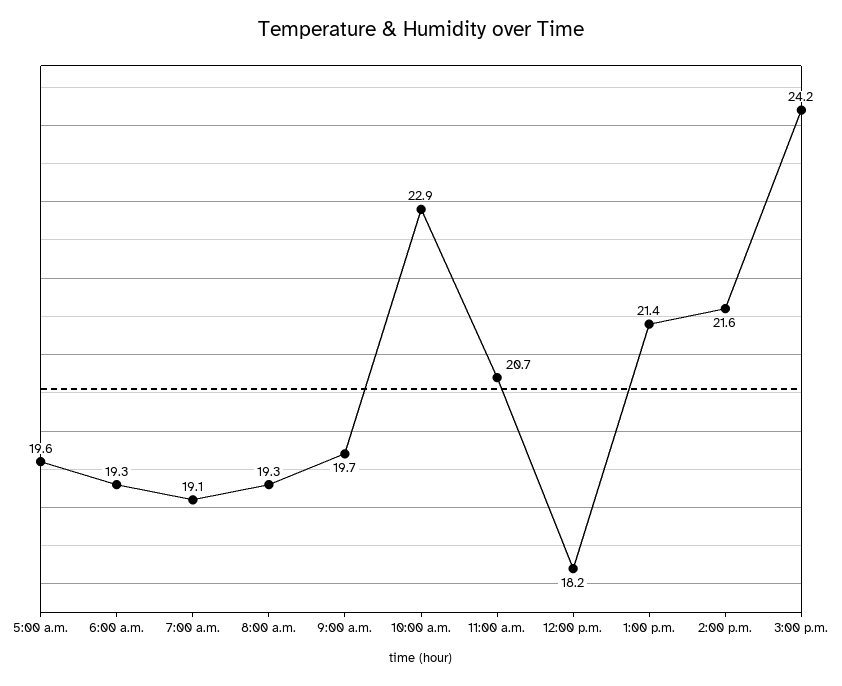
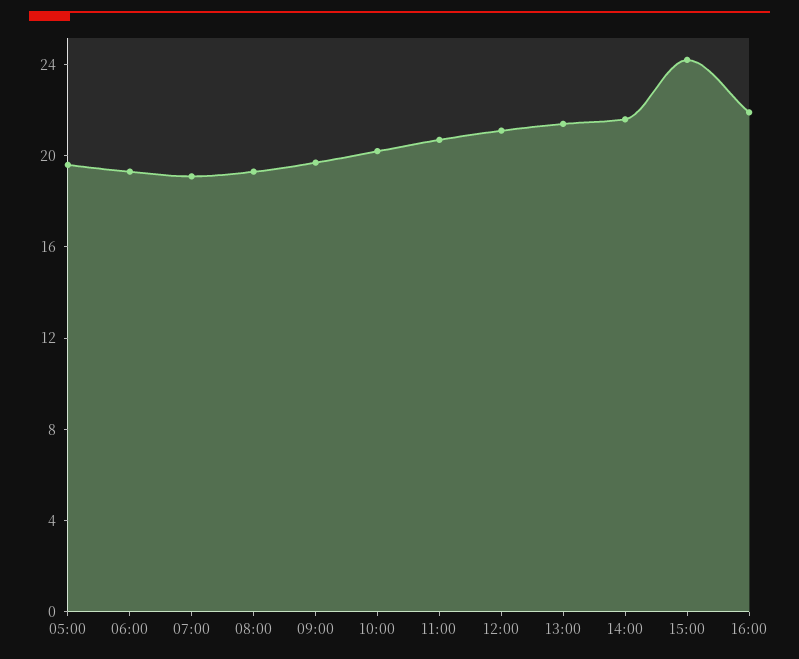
10:00 a.m.: 22.9 -> 20
12:00 p.m.: 18.2 -> 21
16:00: none -> 22

